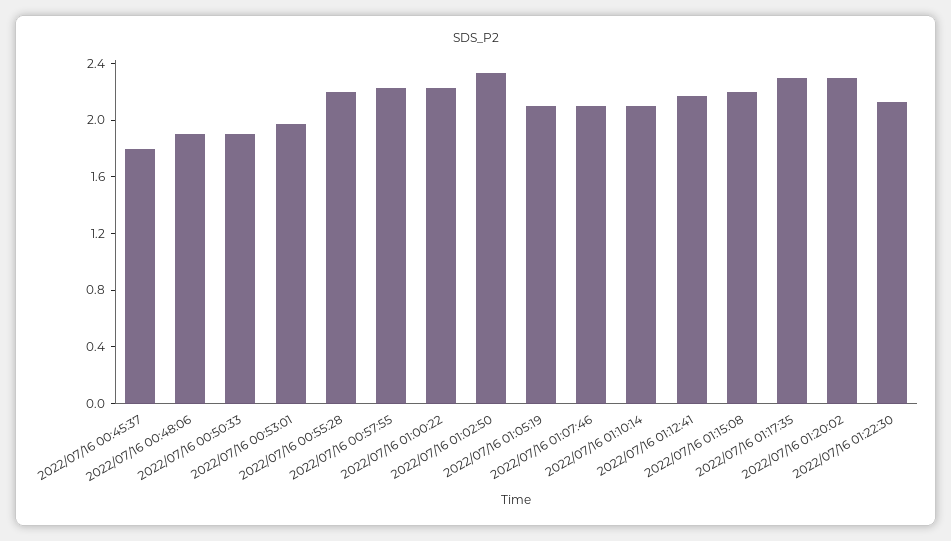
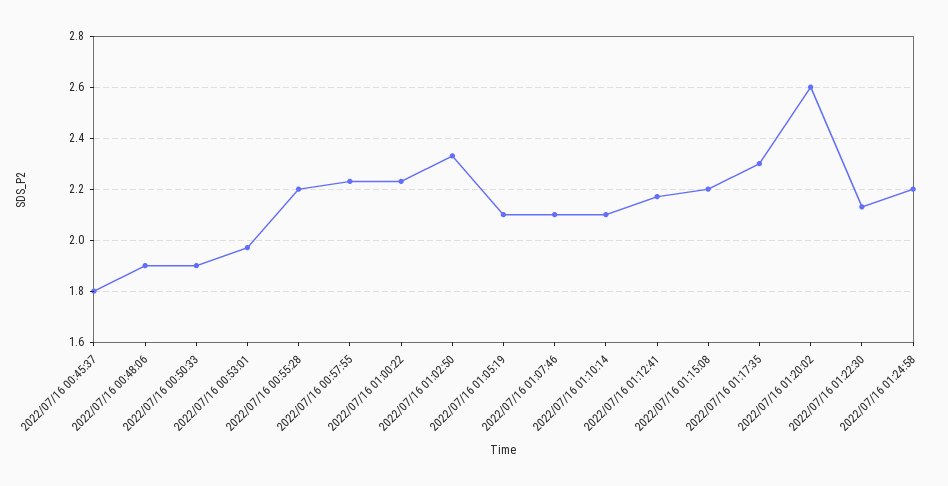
2022/07/16 01:20:02: 2.3 -> 2.6
2022/07/16 01:24:58: none -> 2.2

